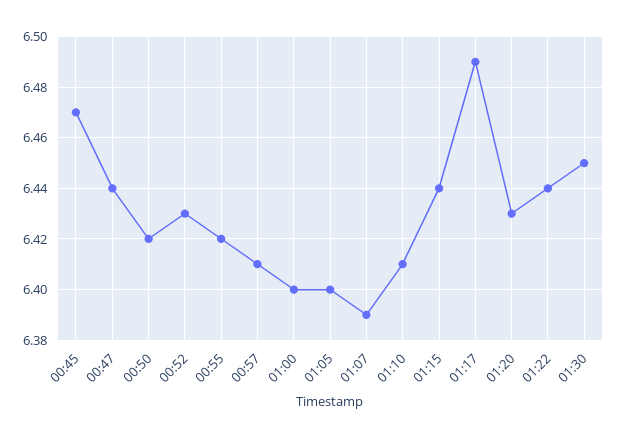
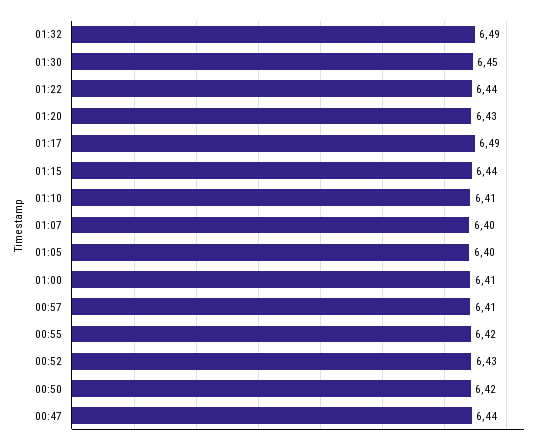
00:45: 6.47 -> none
01:00: 6.4 -> 6.41
01:07: 6.39 -> 6.4
01:32: none -> 6.49

